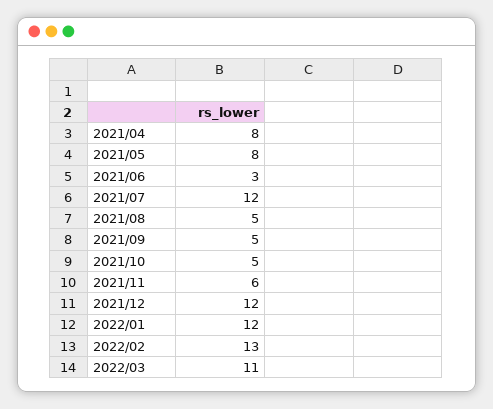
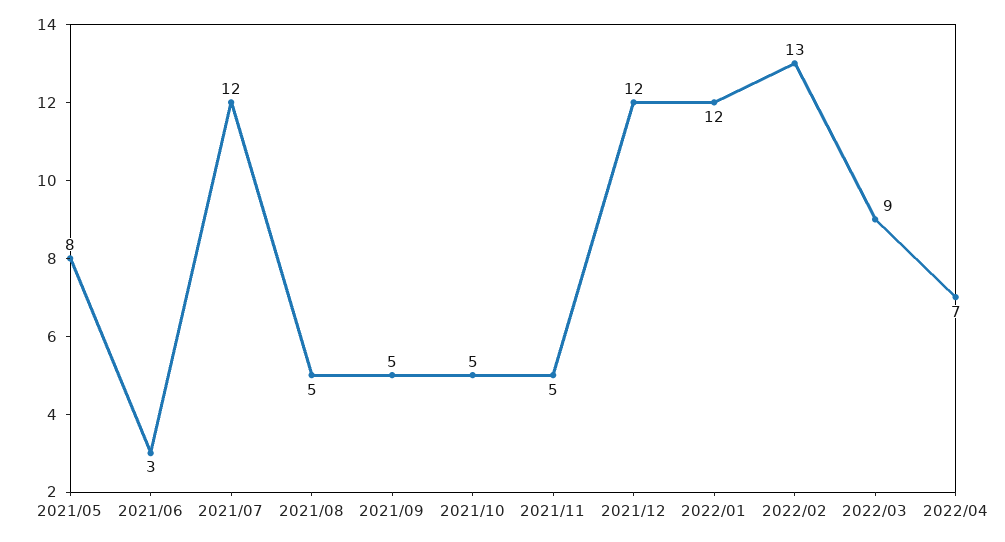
2021/04: 8 -> none
2021/11: 6 -> 5
2022/03: 11 -> 9
2022/04: none -> 7

